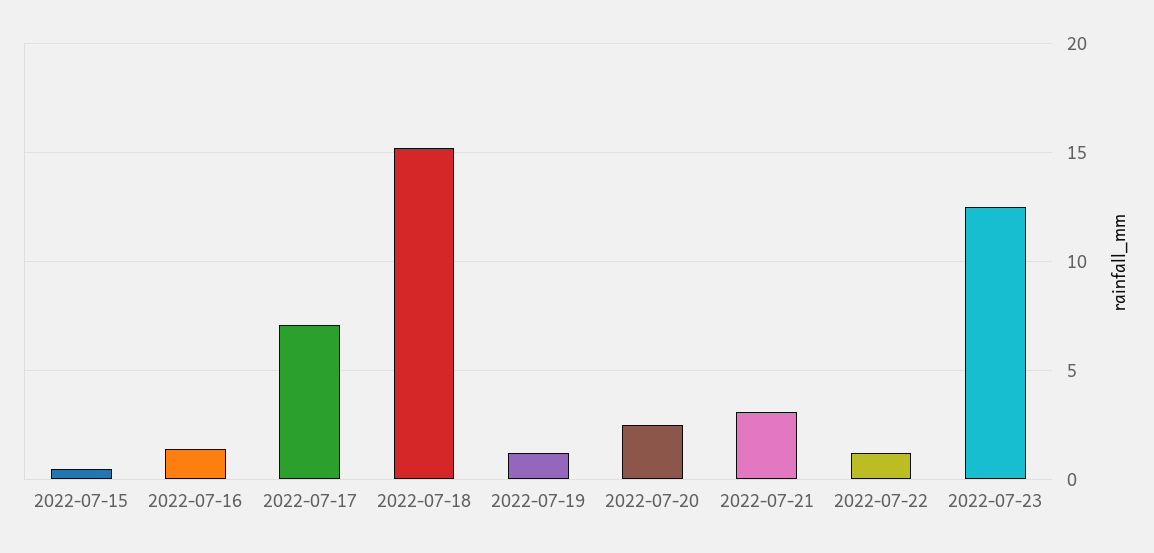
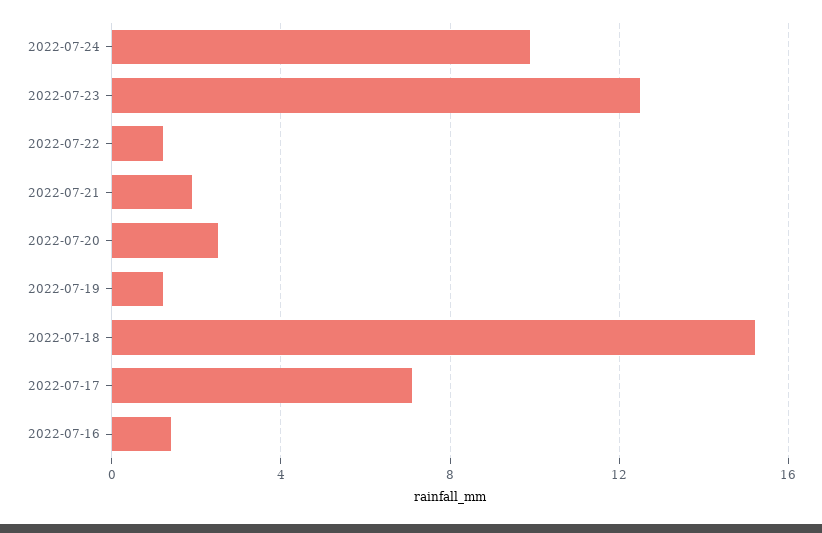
2022-07-15: 0.5 -> none
2022-07-21: 3 -> 2
2022-07-24: none -> 10

